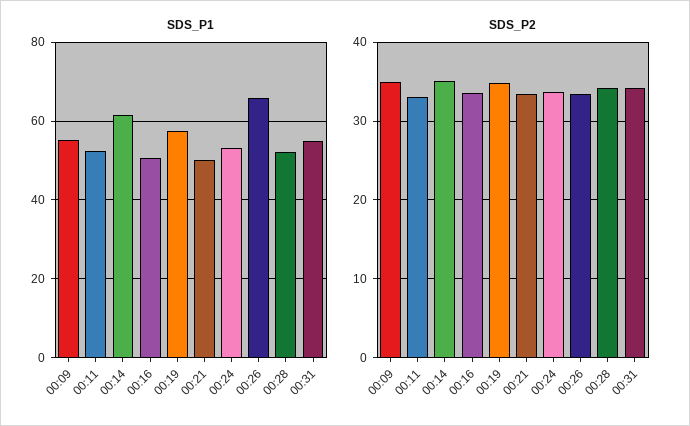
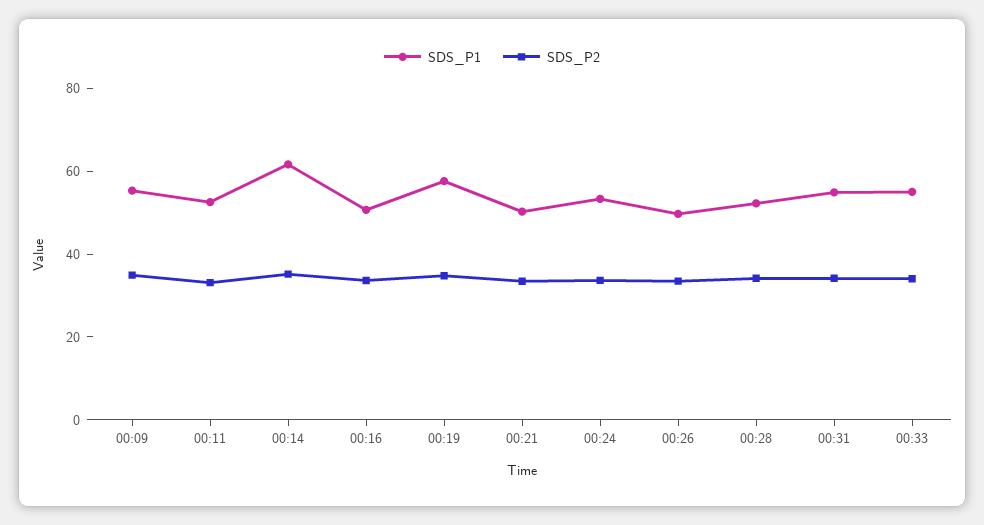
SDS_P1, 00:26: 66 -> 50
SDS_P1, 00:33: none -> 55
SDS_P2, 00:33: none -> 35

